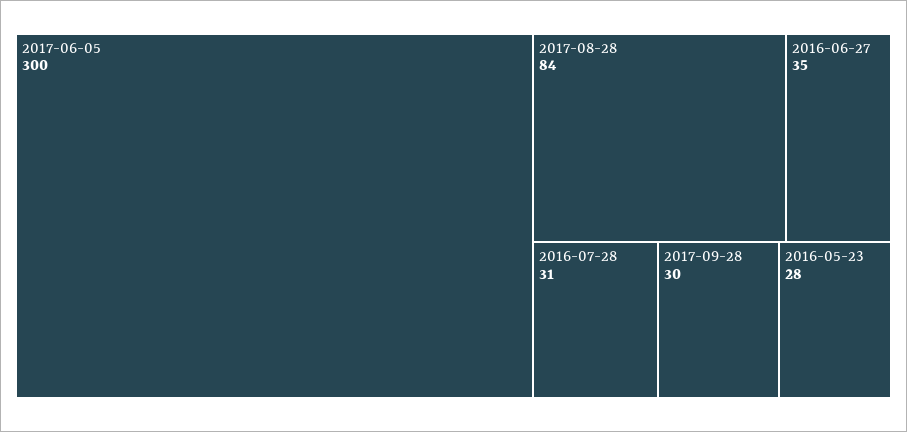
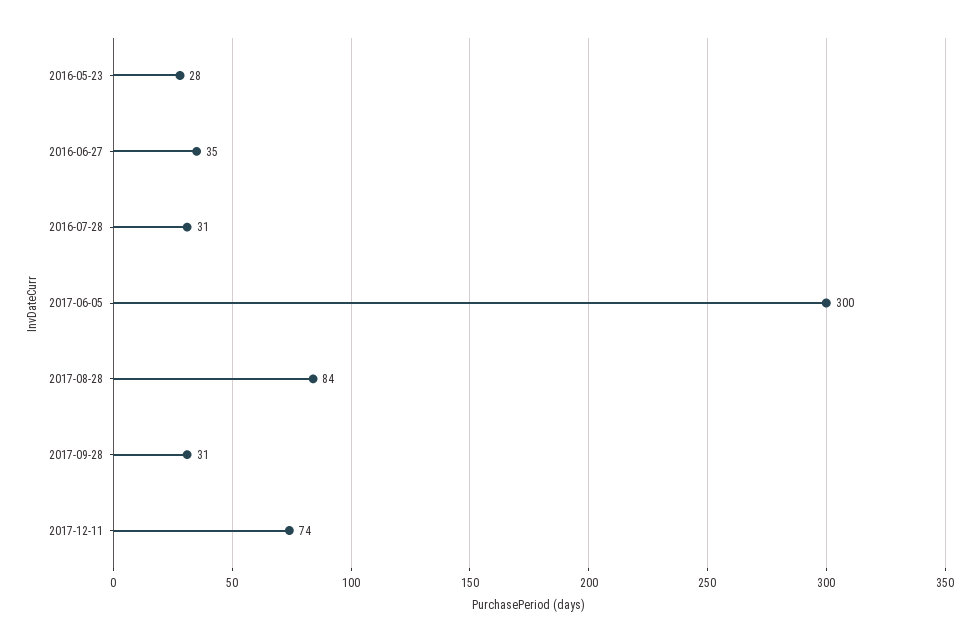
2017-09-28: 30 -> 31
2017-12-11: none -> 74

